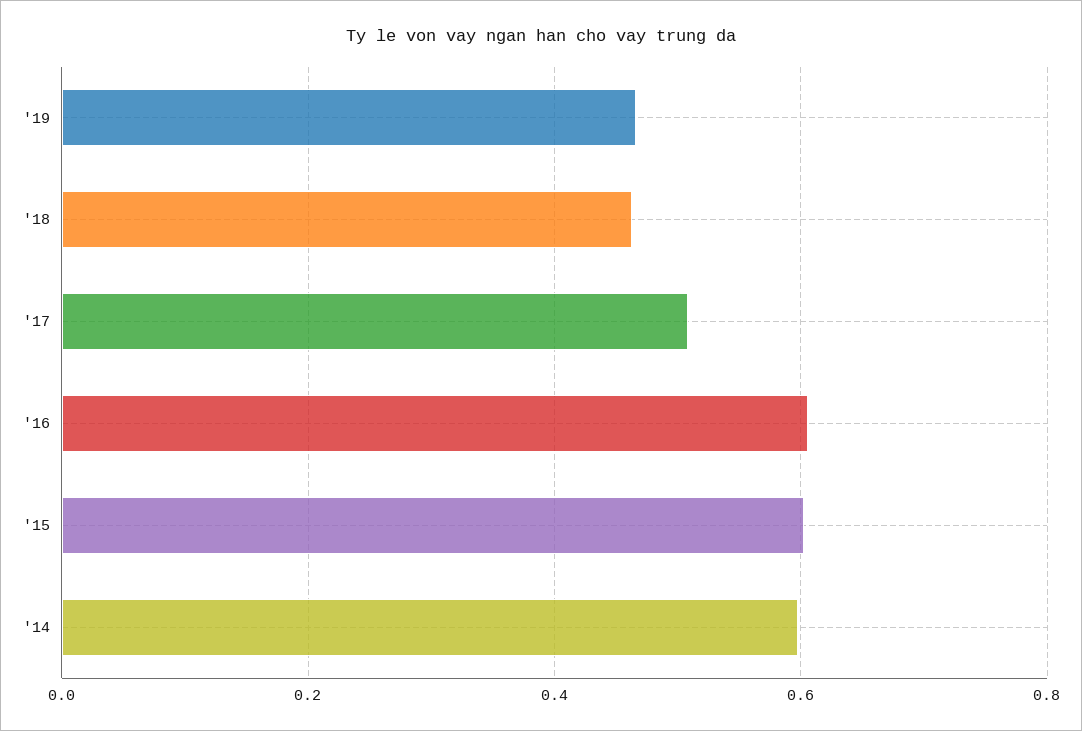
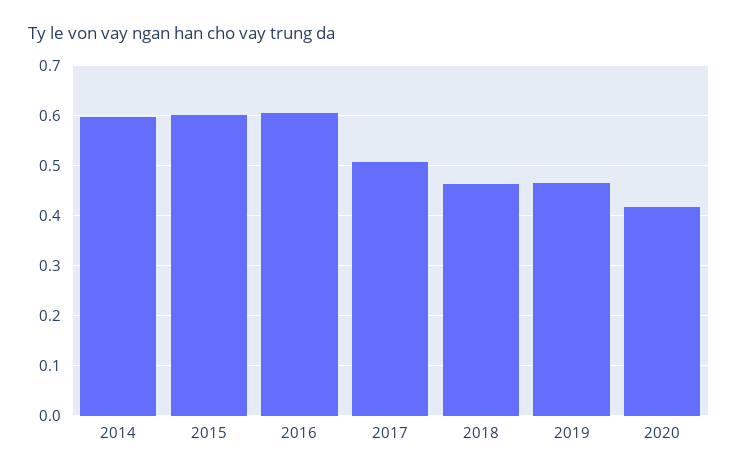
2020: none -> 0.42

